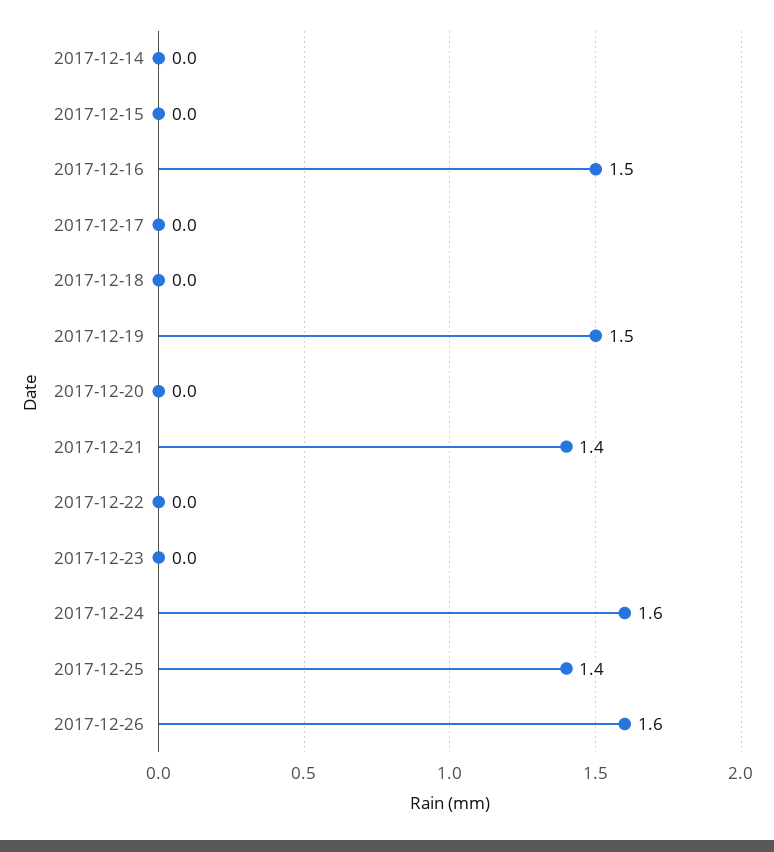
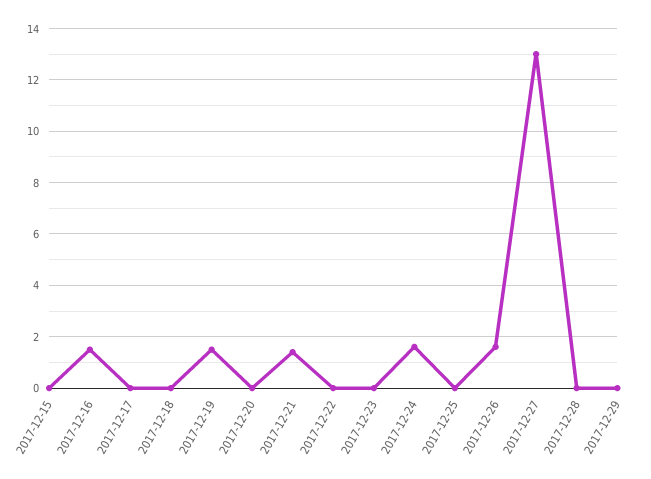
2017-12-14: 0 -> none
2017-12-25: 1.4 -> 0
2017-12-27: none -> 13
2017-12-28: none -> 0
2017-12-29: none -> 0

